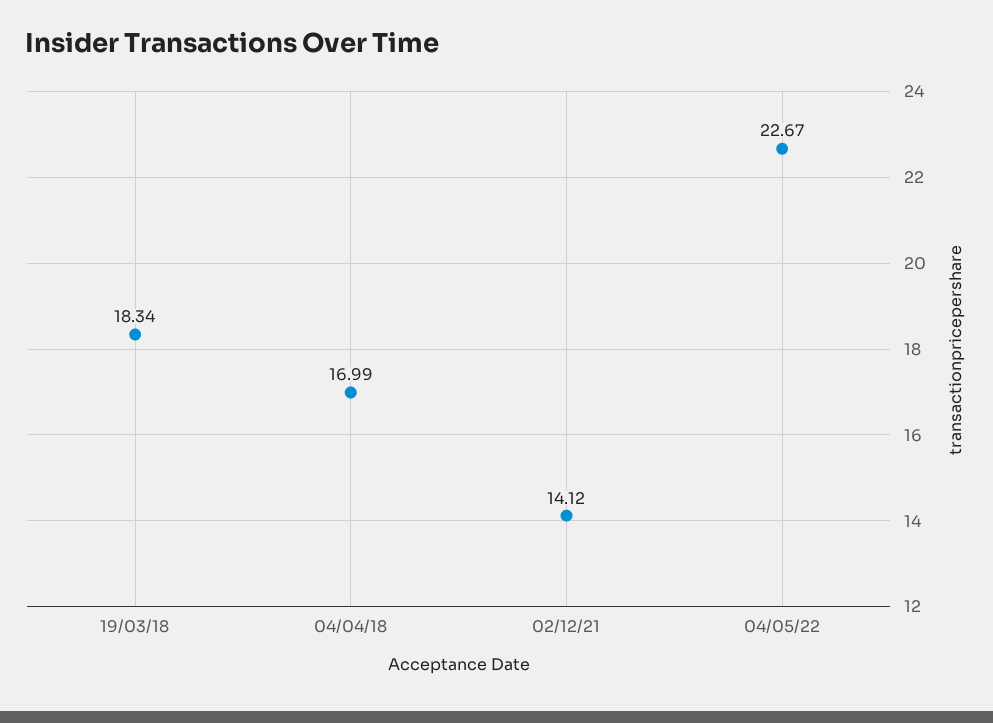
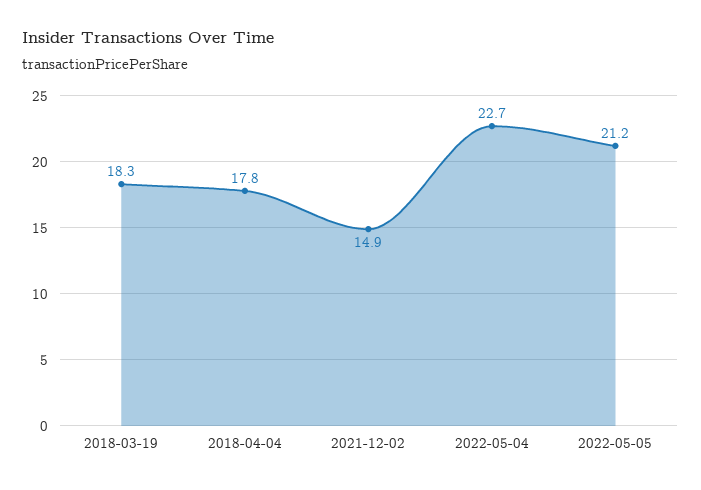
04/04/18: 16.99 -> 17.8
02/12/21: 14.12 -> 14.9
2022-05-05: none -> 21.2

